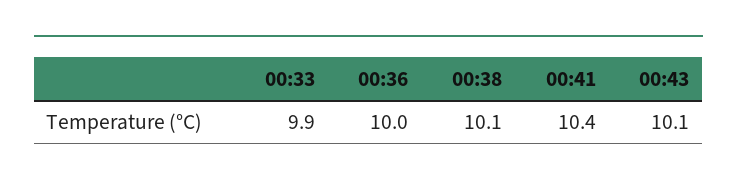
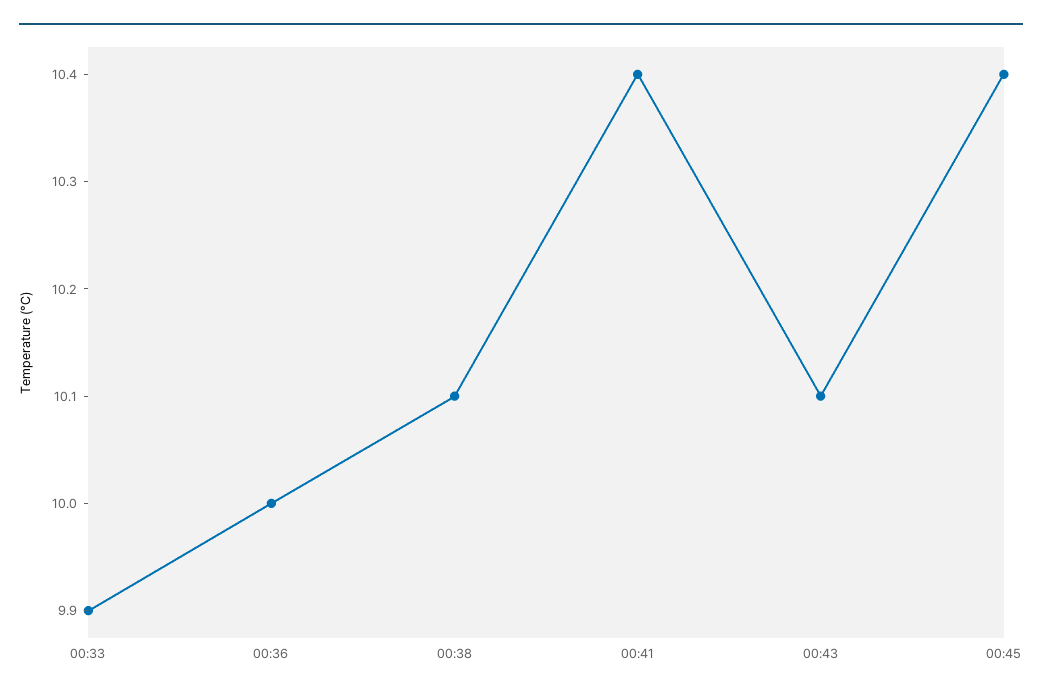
00:45: none -> 10.4

